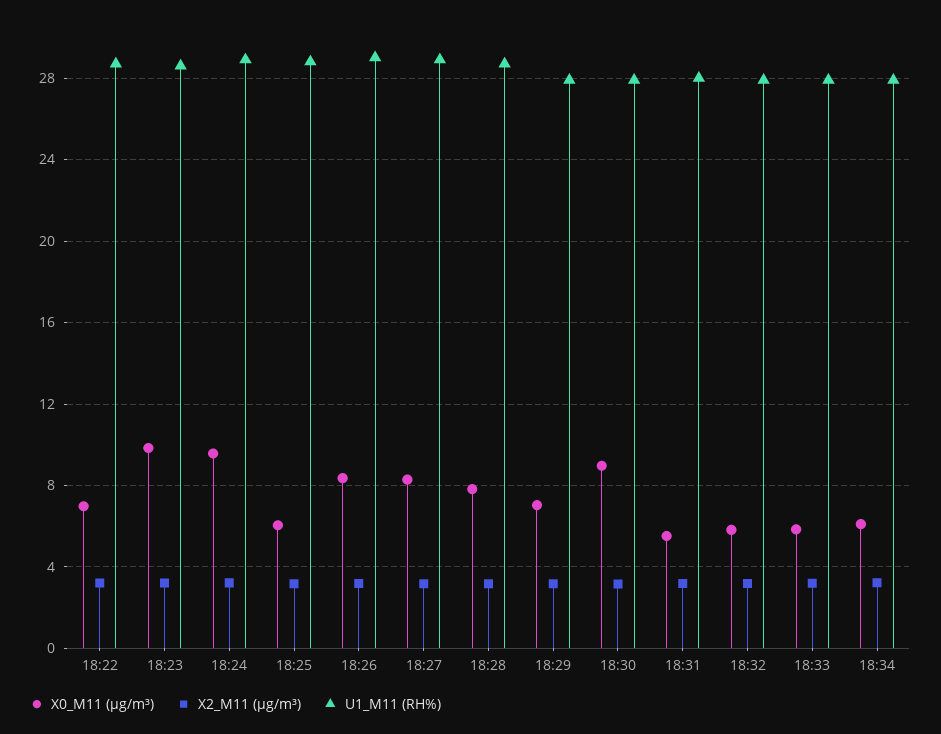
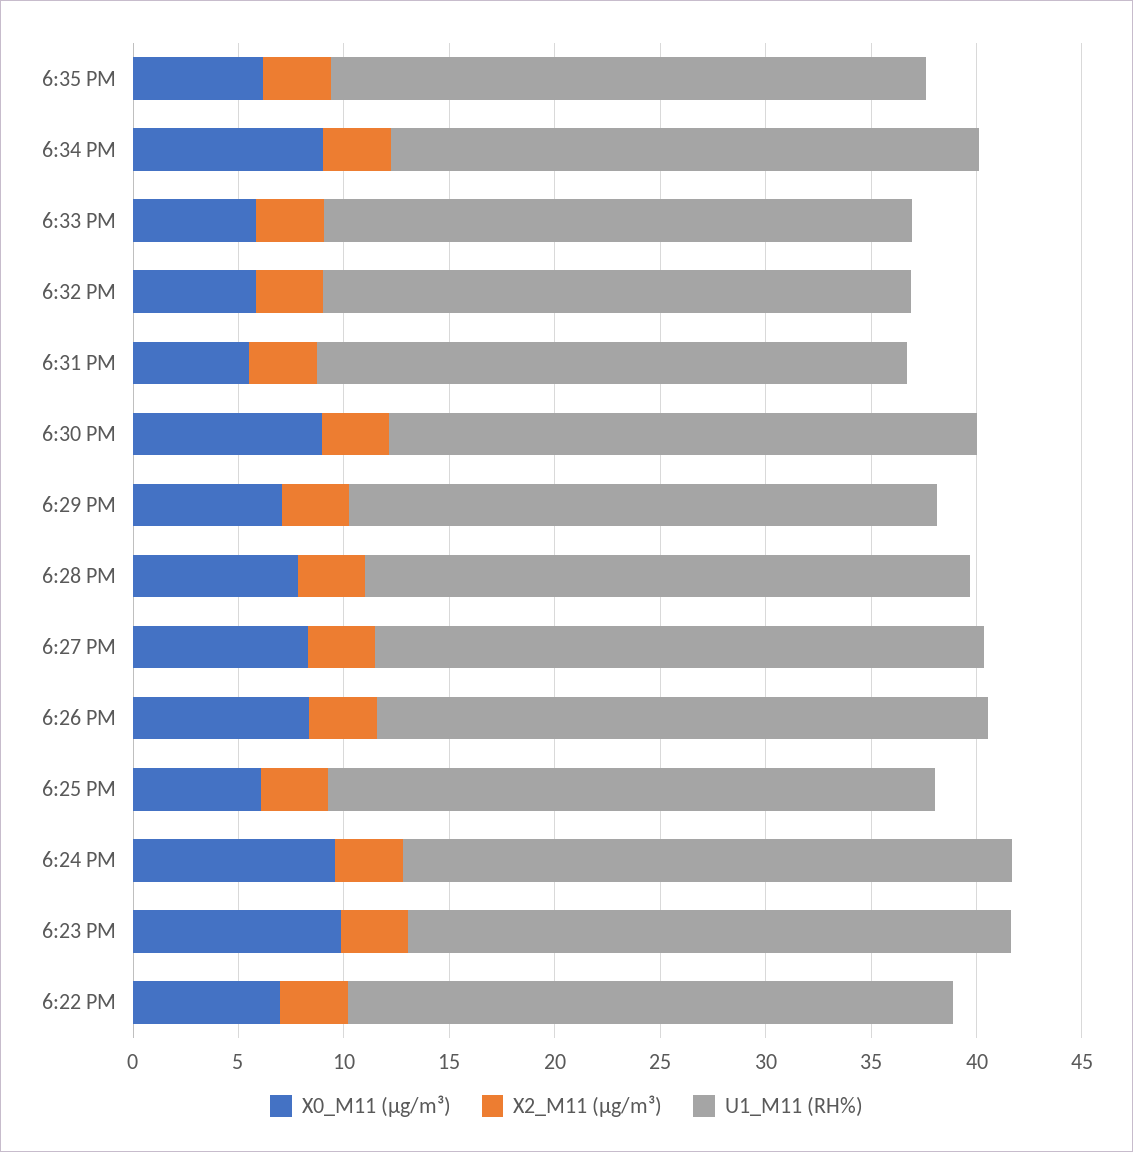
X0_M11 (μg/m³), 18:34: 6 -> 9
X0_M11 (μg/m³), 6:35 PM: none -> 6
X2_M11 (μg/m³), 6:35 PM: none -> 3
U1_M11 (RH%), 6:35 PM: none -> 28

